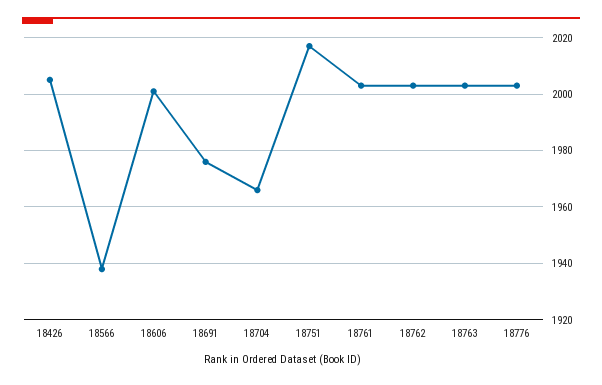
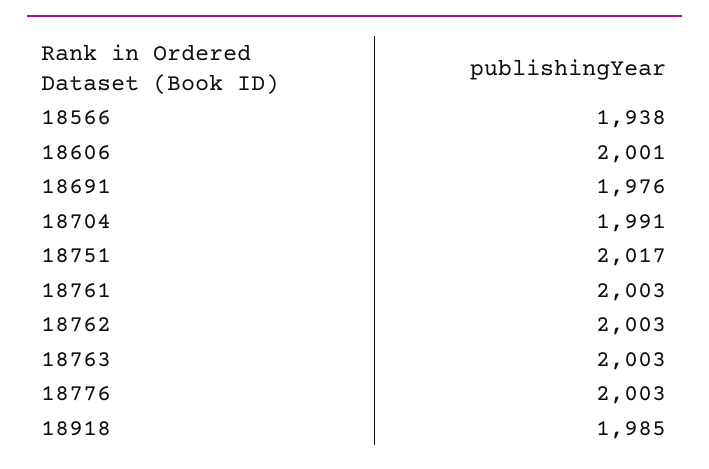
18426: 2005 -> none
18704: 1965 -> 1991
18918: none -> 1985

